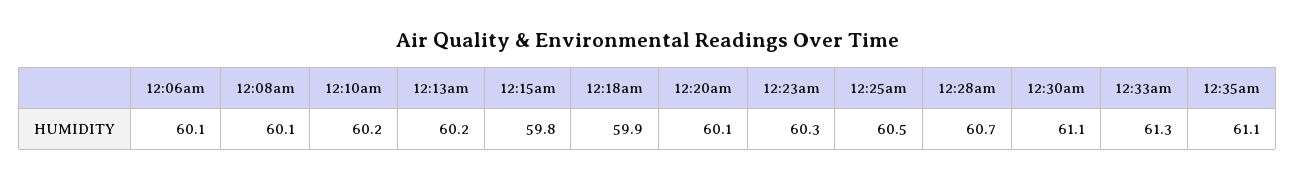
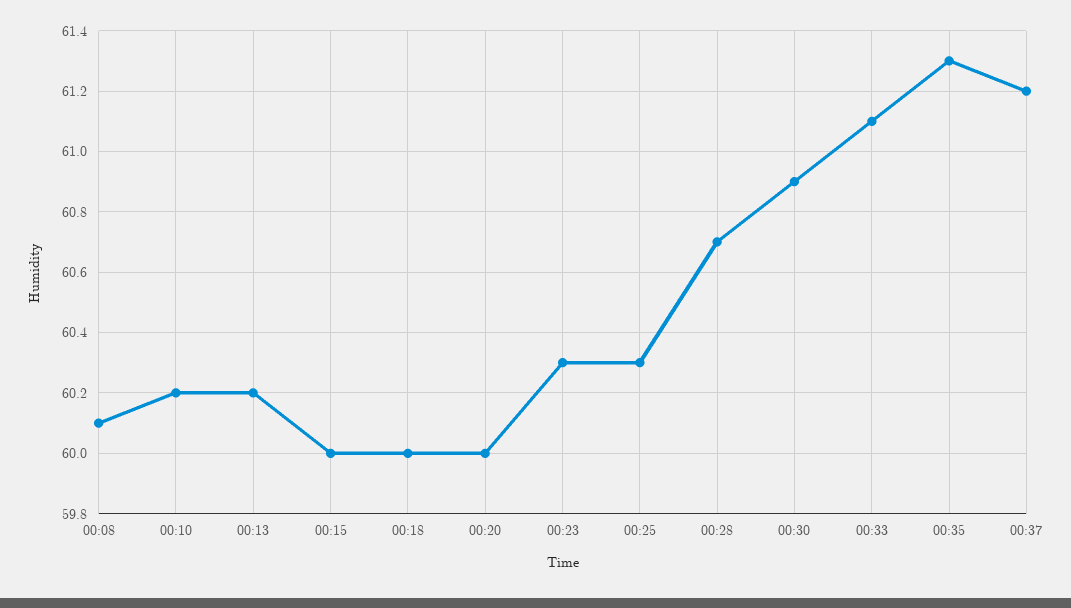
12:06am: 60.1 -> none
12:15am: 59.8 -> 60
12:18am: 59.9 -> 60
12:20am: 60.1 -> 60
12:25am: 60.5 -> 60.3
12:30am: 61.1 -> 60.9
12:33am: 61.3 -> 61.1
12:35am: 61.1 -> 61.3
00:37: none -> 61.2

